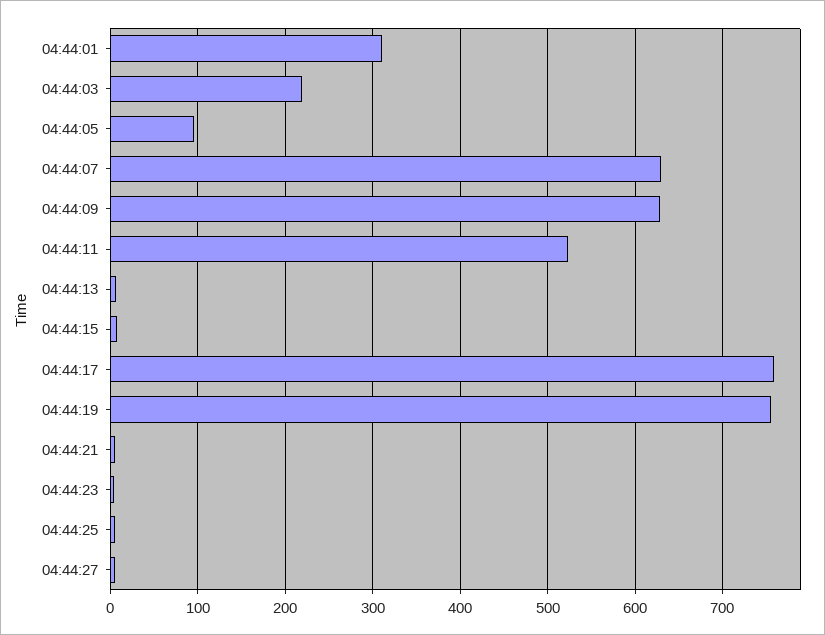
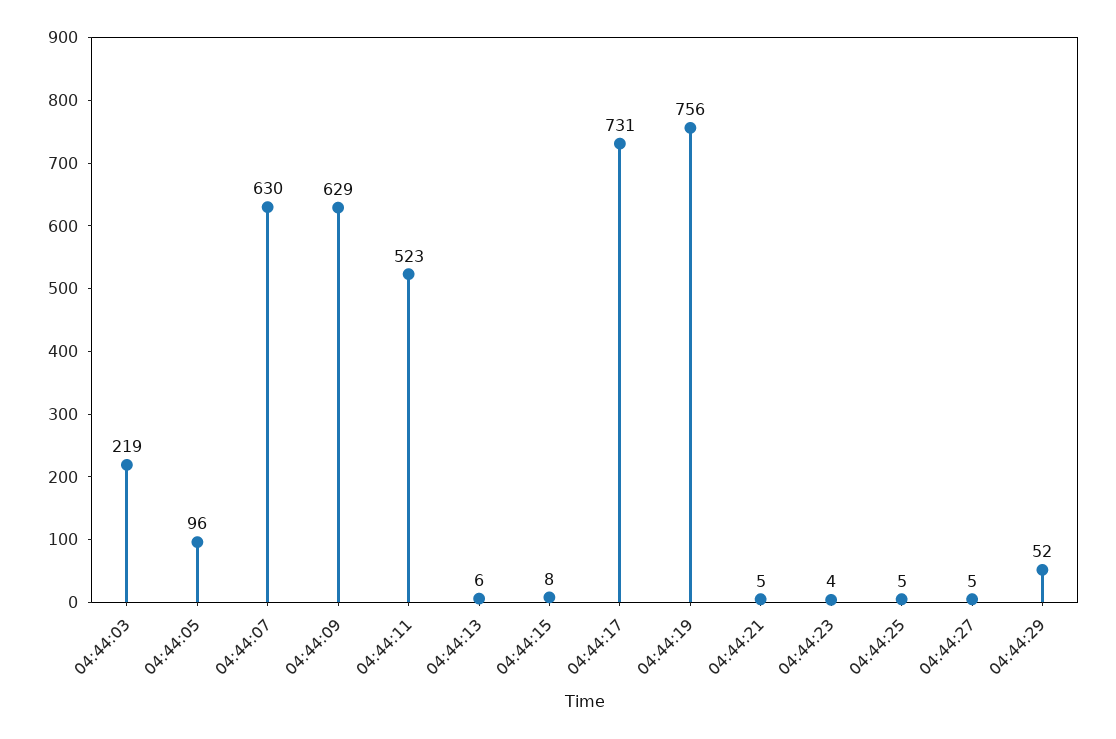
04:44:01: 310 -> none
04:44:17: 760 -> 731
04:44:29: none -> 52

